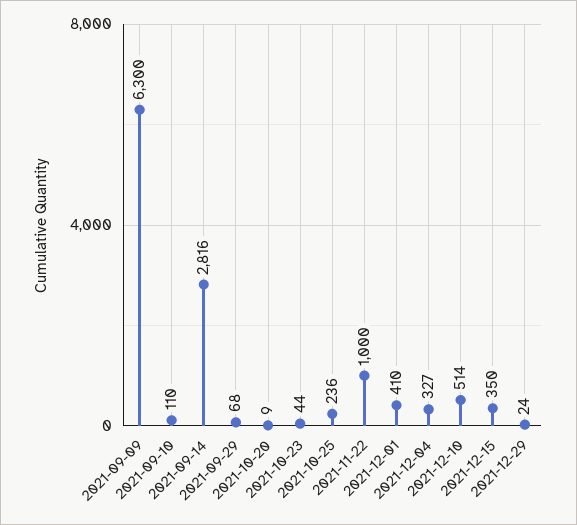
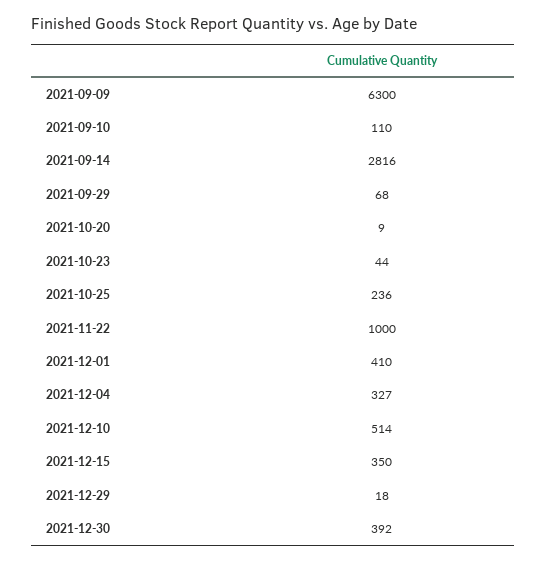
2021-12-29: 24 -> 18
2021-12-30: none -> 392

